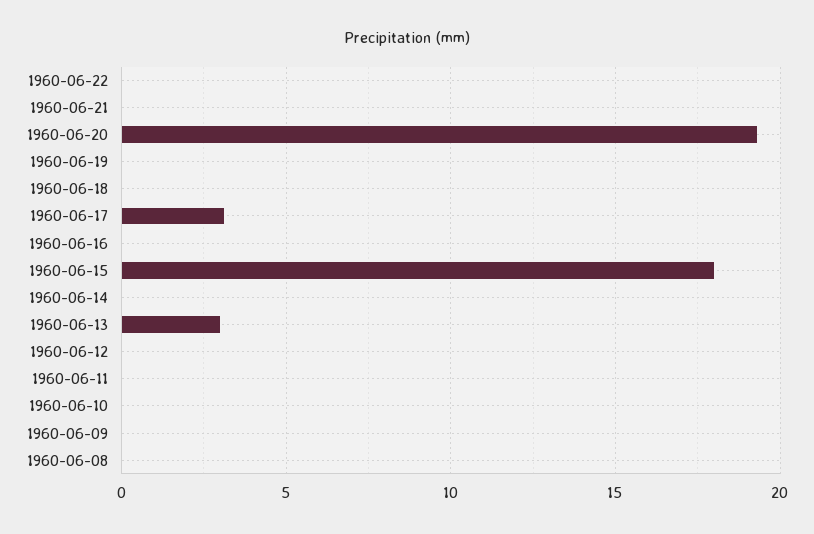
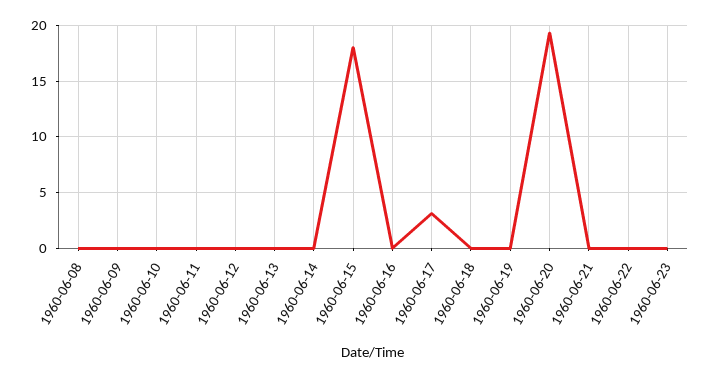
1960-06-13: 3 -> 0
1960-06-23: none -> 0

